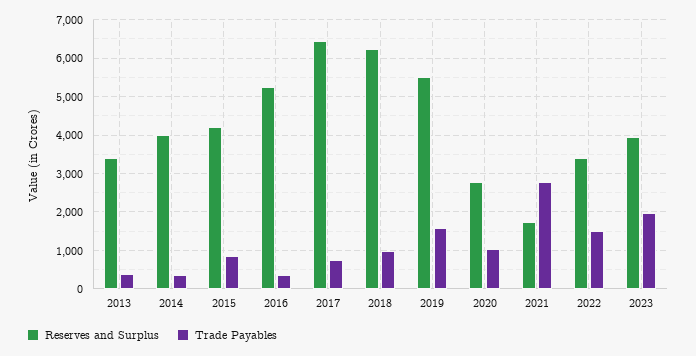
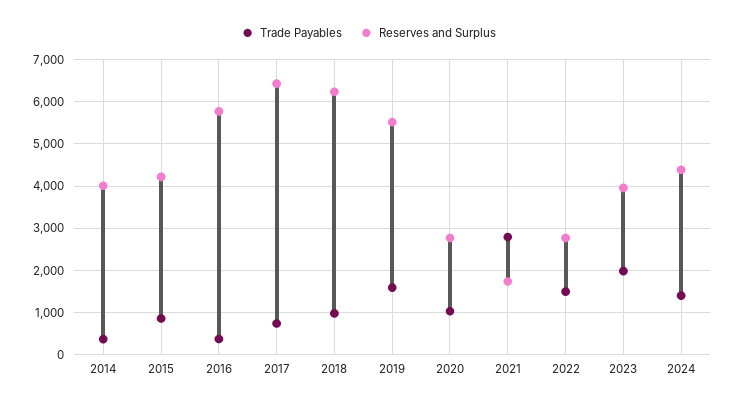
Reserves and Surplus, 2013: 3400 -> none
Trade Payables, 2013: 400 -> none
Reserves and Surplus, 2016: 5200 -> 5800
Reserves and Surplus, 2022: 3400 -> 2800
Trade Payables, 2024: none -> 1400
Reserves and Surplus, 2024: none -> 4400

